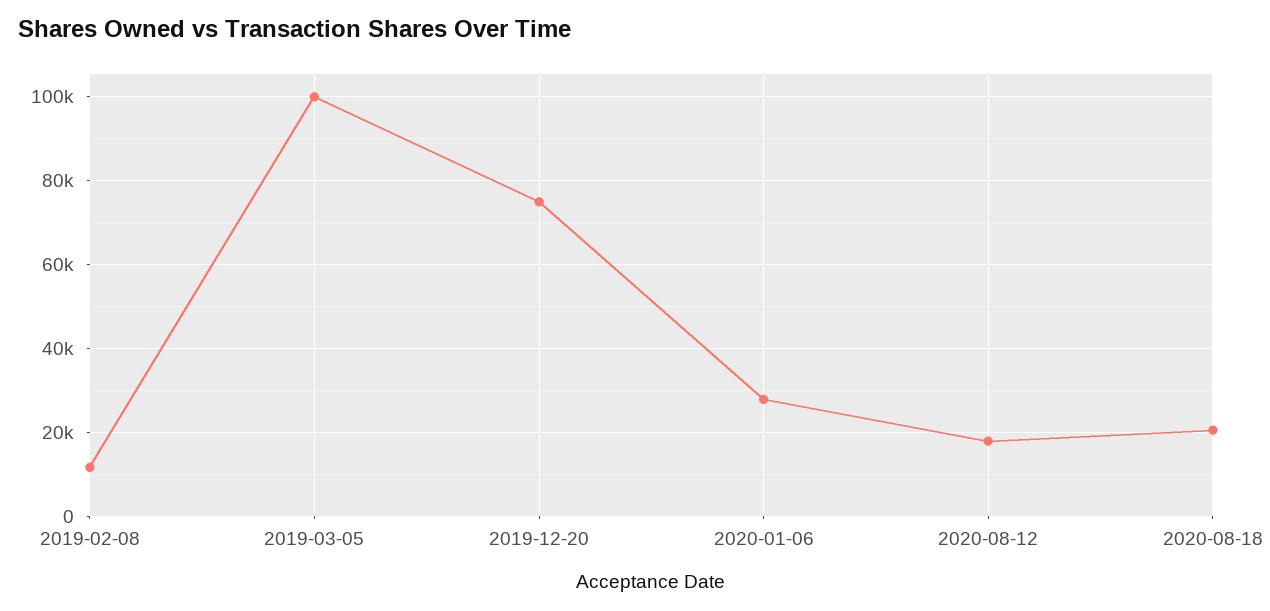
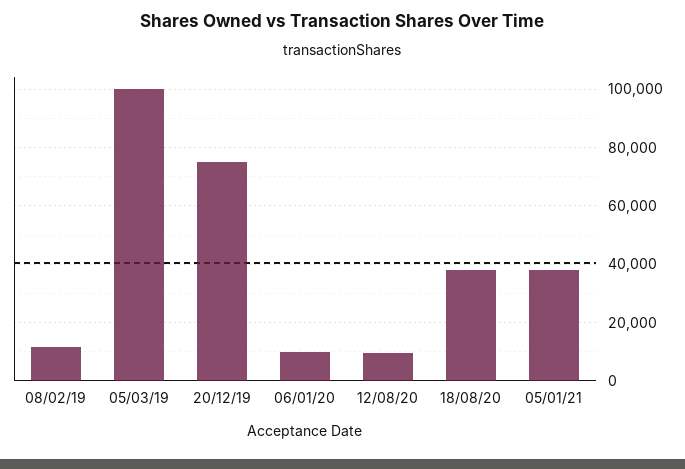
2020-01-06: 28000 -> 10000
2020-08-12: 18000 -> 10000
2020-08-18: 20000 -> 37500
05/01/21: none -> 37500

